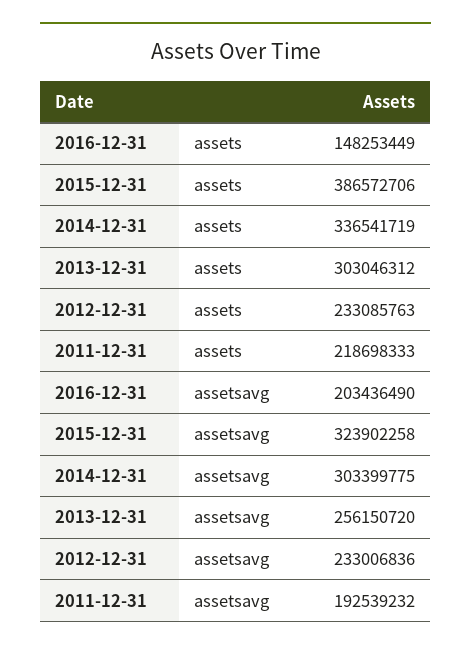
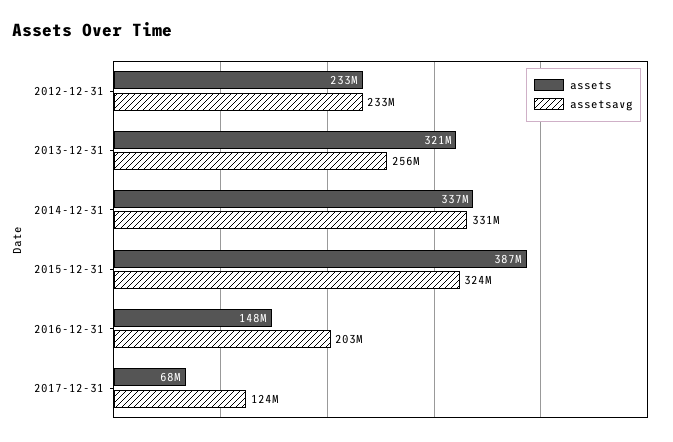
assets, 2013-12-31: 303046312 -> 321000000
assets, 2011-12-31: 218698333 -> none
assetsavg, 2014-12-31: 303399775 -> 331000000
assetsavg, 2011-12-31: 192539232 -> none
assets, 2017-12-31: none -> 68000000
assetsavg, 2017-12-31: none -> 124000000

